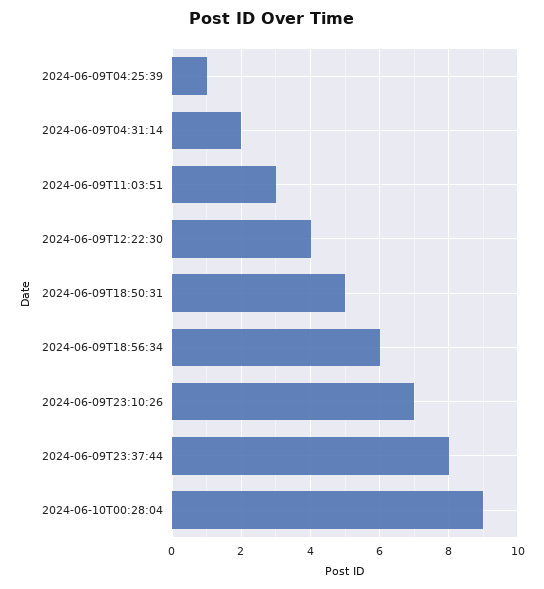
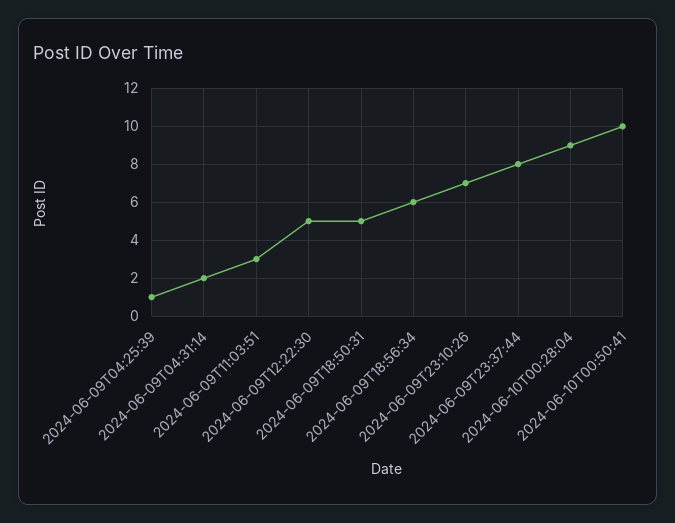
2024-06-09T12:22:30: 4 -> 5
2024-06-10T00:50:41: none -> 10

